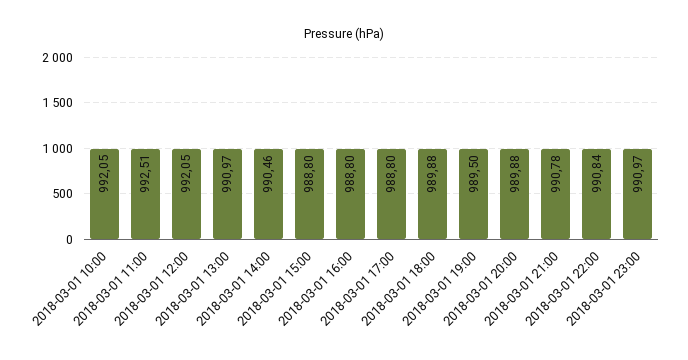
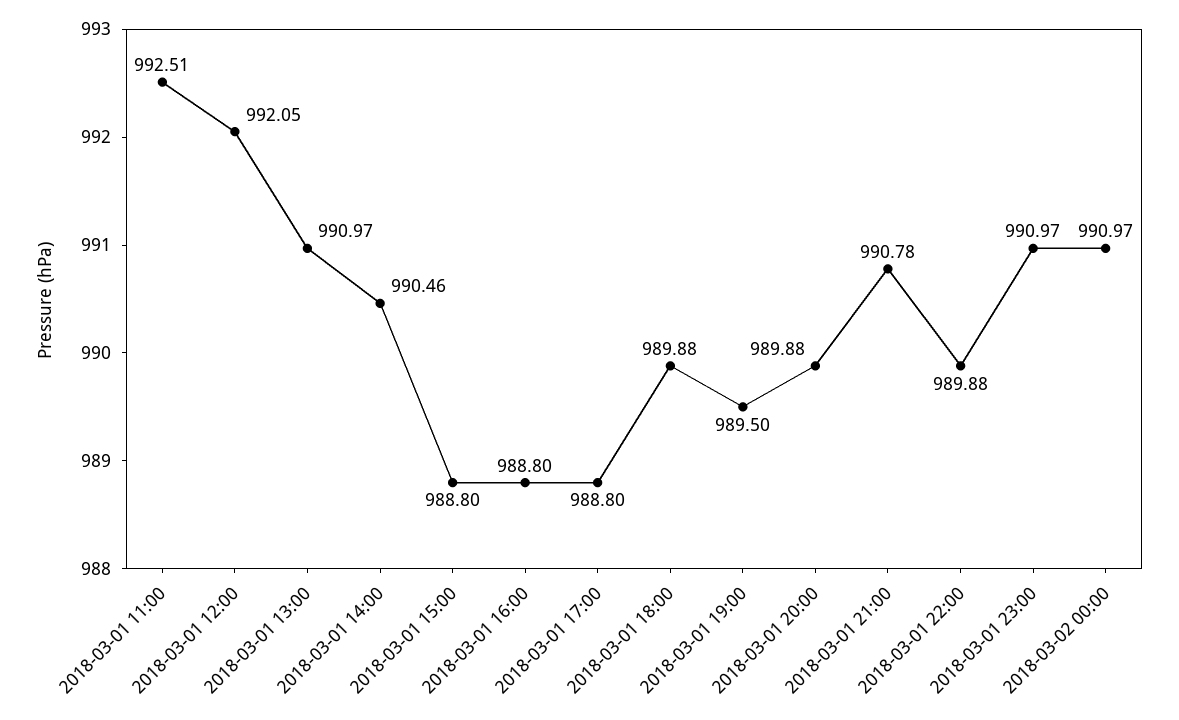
2018-03-01 10:00: 992.05 -> none
2018-03-01 22:00: 990.84 -> 989.88
2018-03-02 00:00: none -> 990.97

